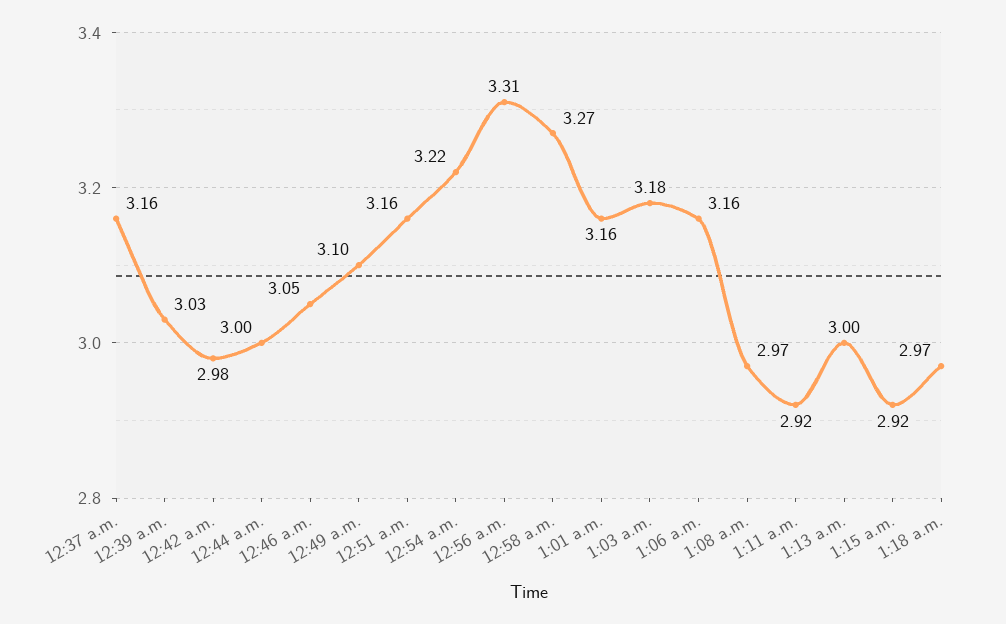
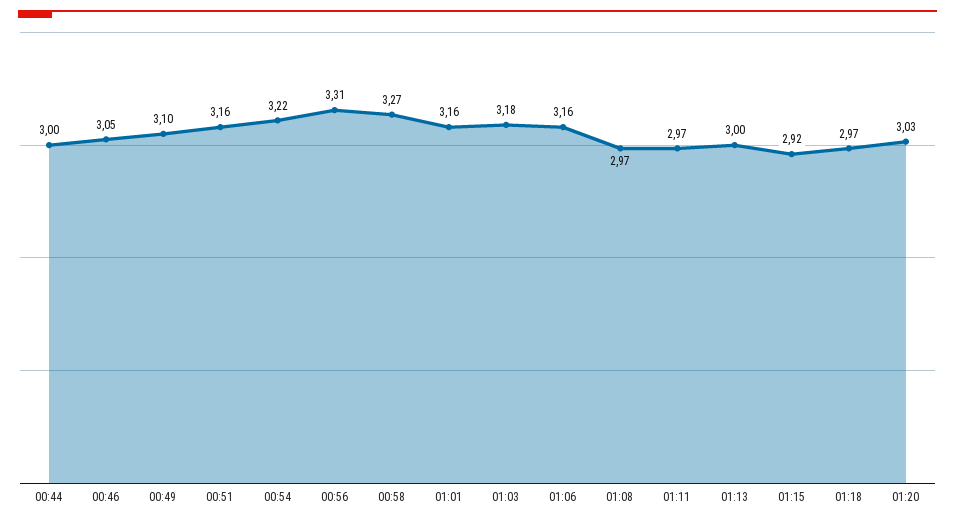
12:37 a.m.: 3.16 -> none
12:39 a.m.: 3.03 -> none
12:42 a.m.: 2.98 -> none
1:11 a.m.: 2.92 -> 2.97
01:20: none -> 3.03

